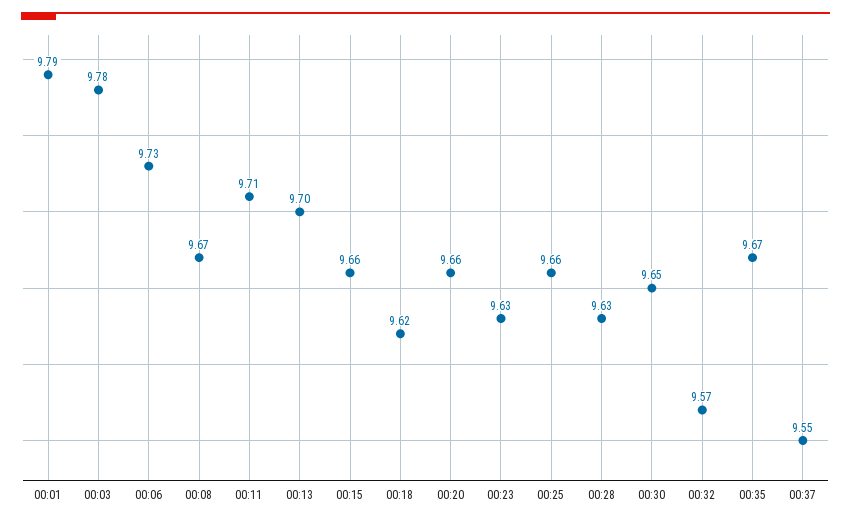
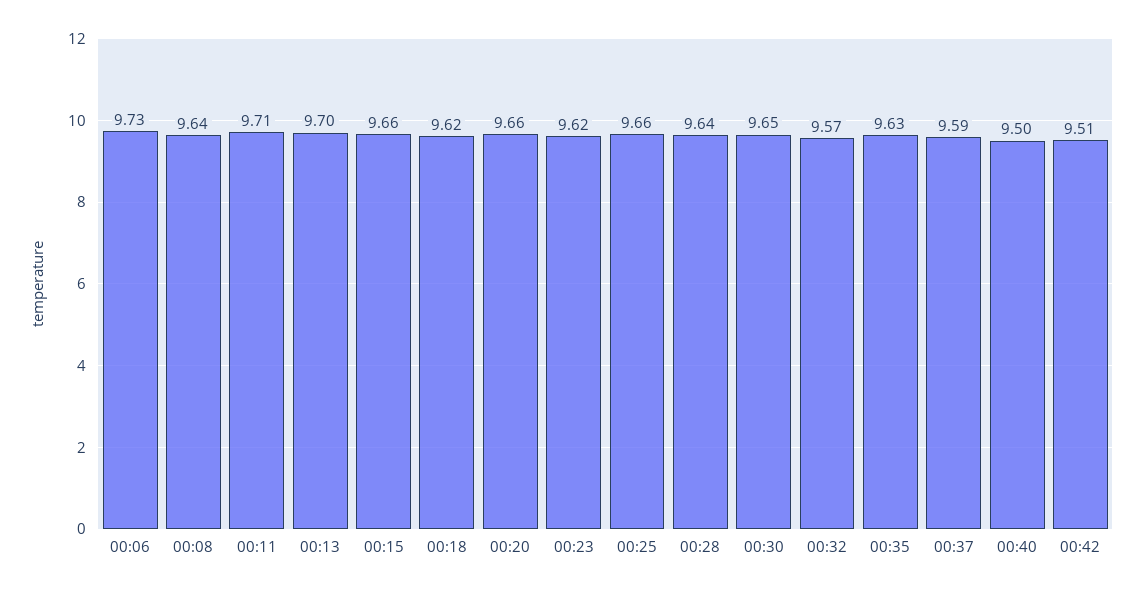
00:01: 9.79 -> none
00:03: 9.78 -> none
00:08: 9.67 -> 9.64
00:23: 9.63 -> 9.62
00:28: 9.63 -> 9.64
00:35: 9.67 -> 9.63
00:37: 9.55 -> 9.59
00:40: none -> 9.5
00:42: none -> 9.51

